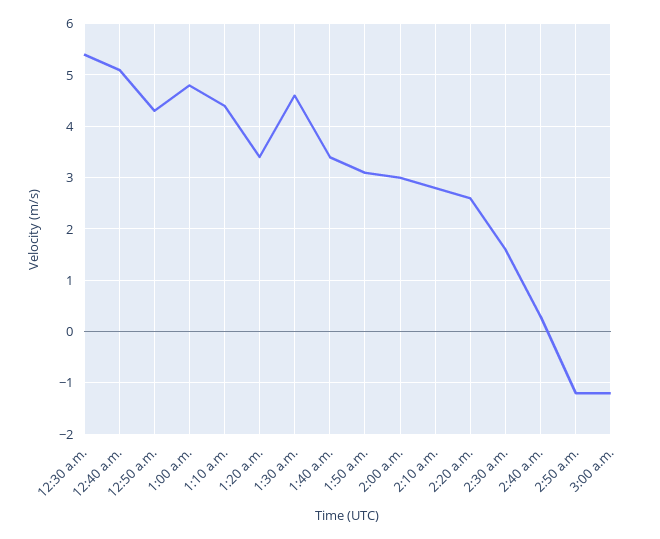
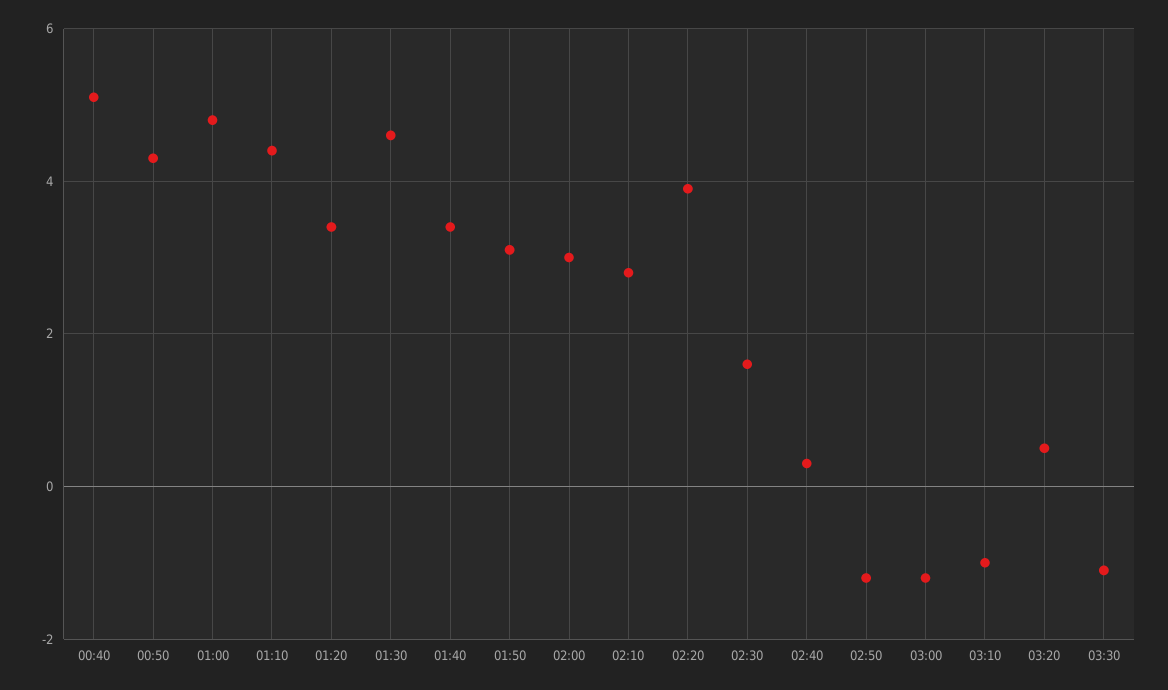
12:30 a.m.: 5.5 -> none
2:20 a.m.: 2.5 -> 4
03:10: none -> -1
03:20: none -> 0.5
03:30: none -> -1

